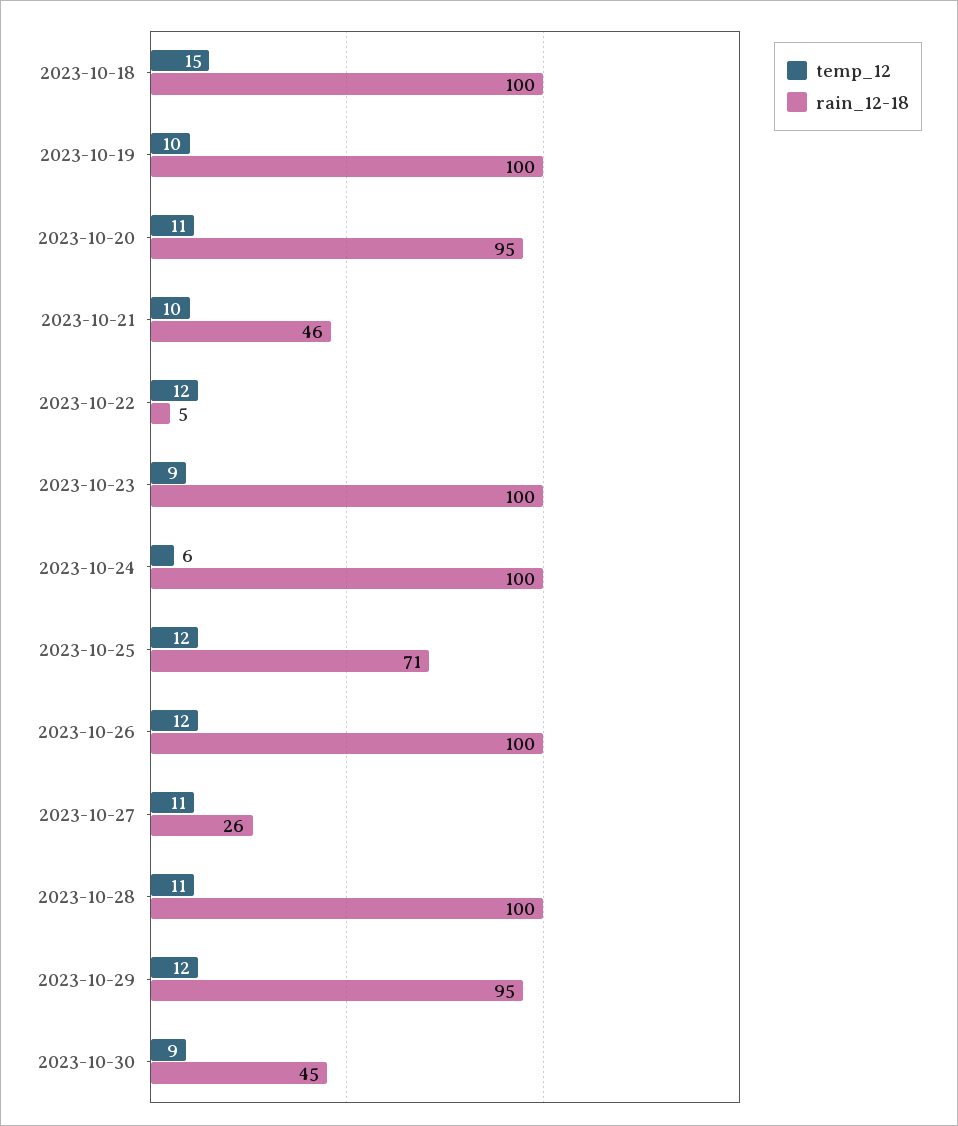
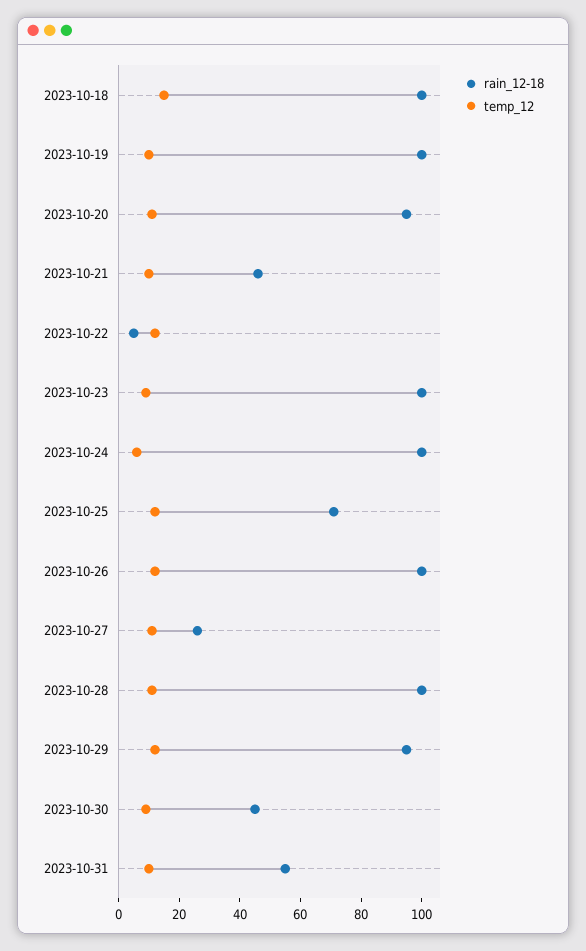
rain_12-18, 2023-10-31: none -> 55
temp_12, 2023-10-31: none -> 10

